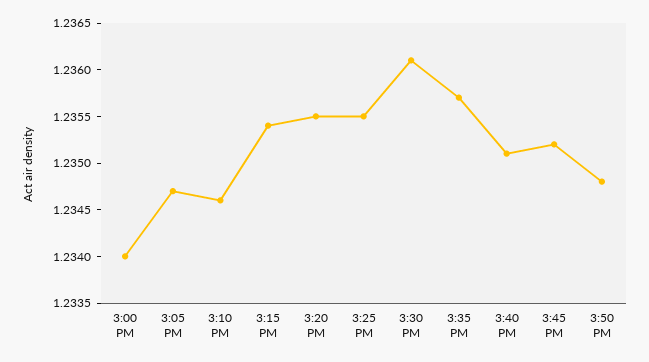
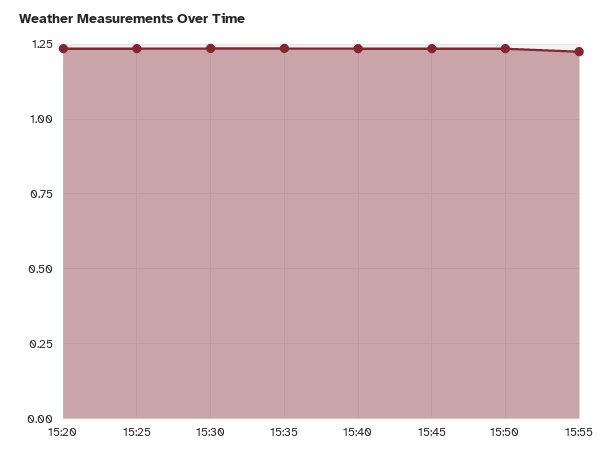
3:00 PM: 1.234 -> none
3:05 PM: 1.2347 -> none
3:10 PM: 1.2346 -> none
3:15 PM: 1.2354 -> none
15:55: none -> 1.225

